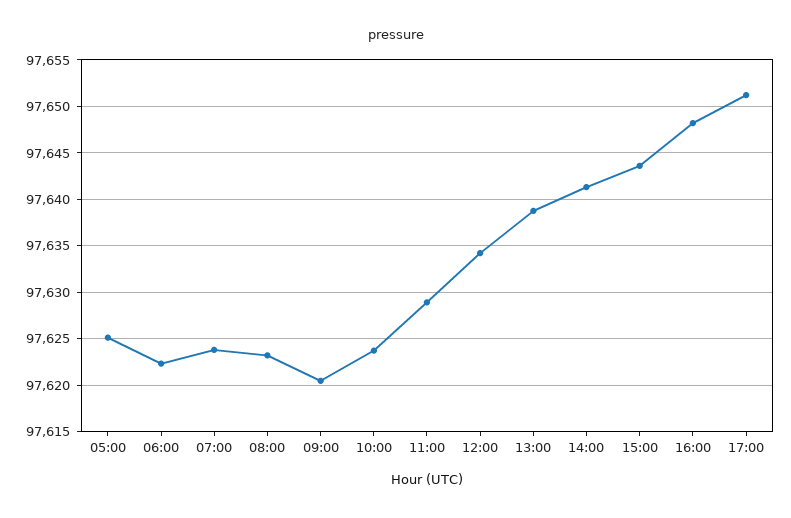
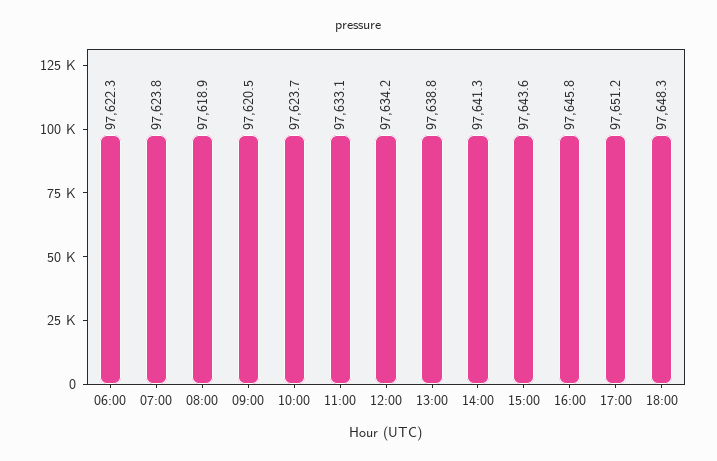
05:00: 97625 -> none
08:00: 97623 -> 97618.9
11:00: 97629 -> 97633.1
16:00: 97648 -> 97645.8
18:00: none -> 97648.3

